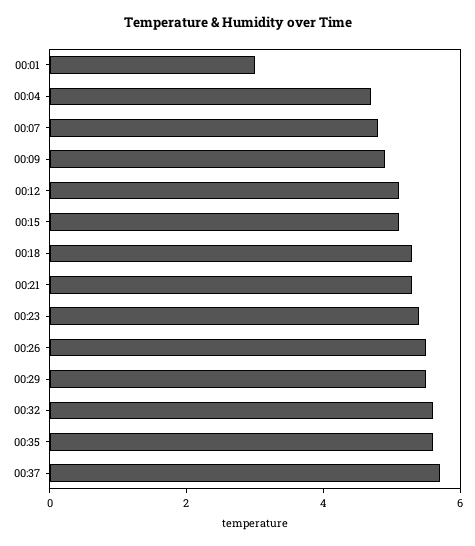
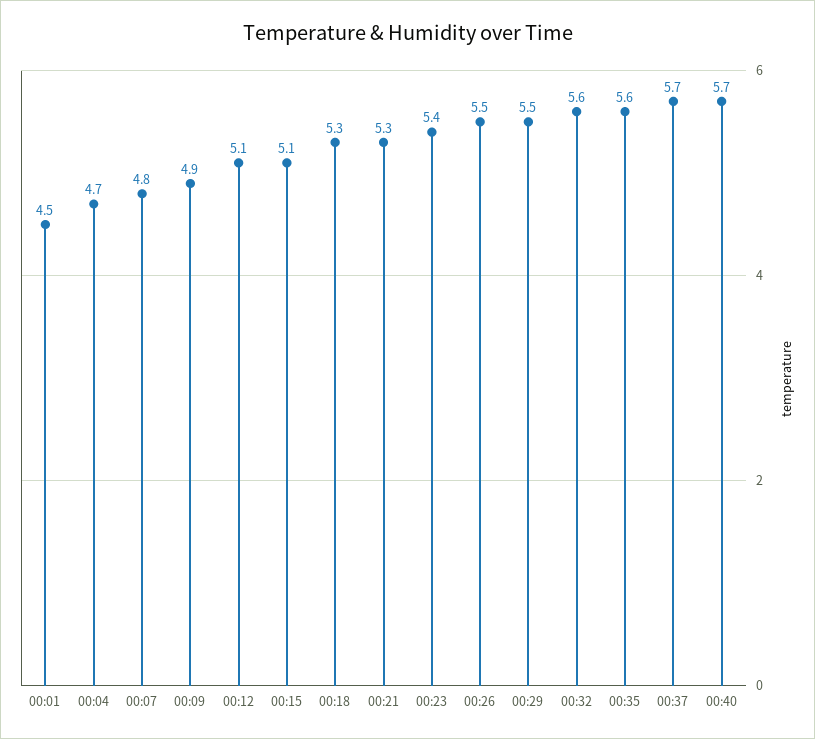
00:01: 3 -> 4.5
00:40: none -> 5.7

